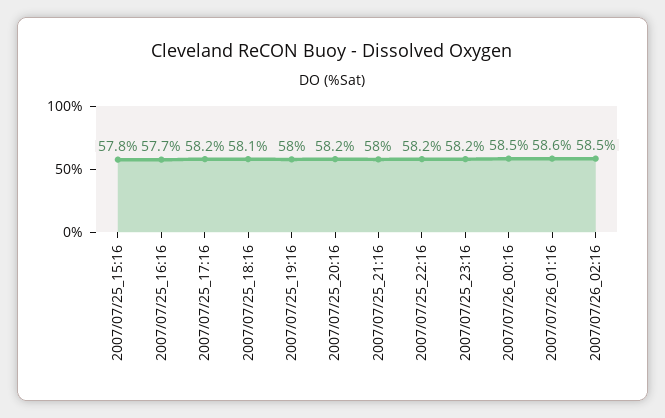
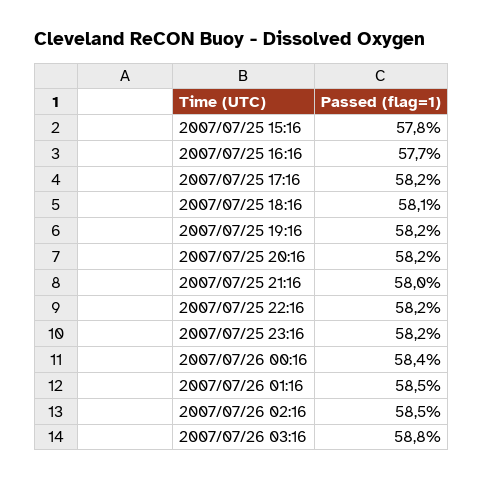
2007/07/25_19:16: 58 -> 58.2
2007/07/26_00:16: 58.5 -> 58.4
2007/07/26_01:16: 58.6 -> 58.5
2007/07/26 03:16: none -> 58.8

